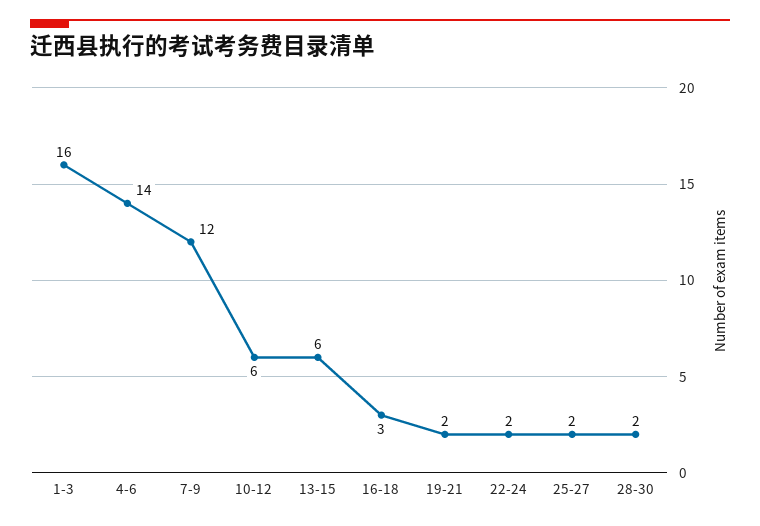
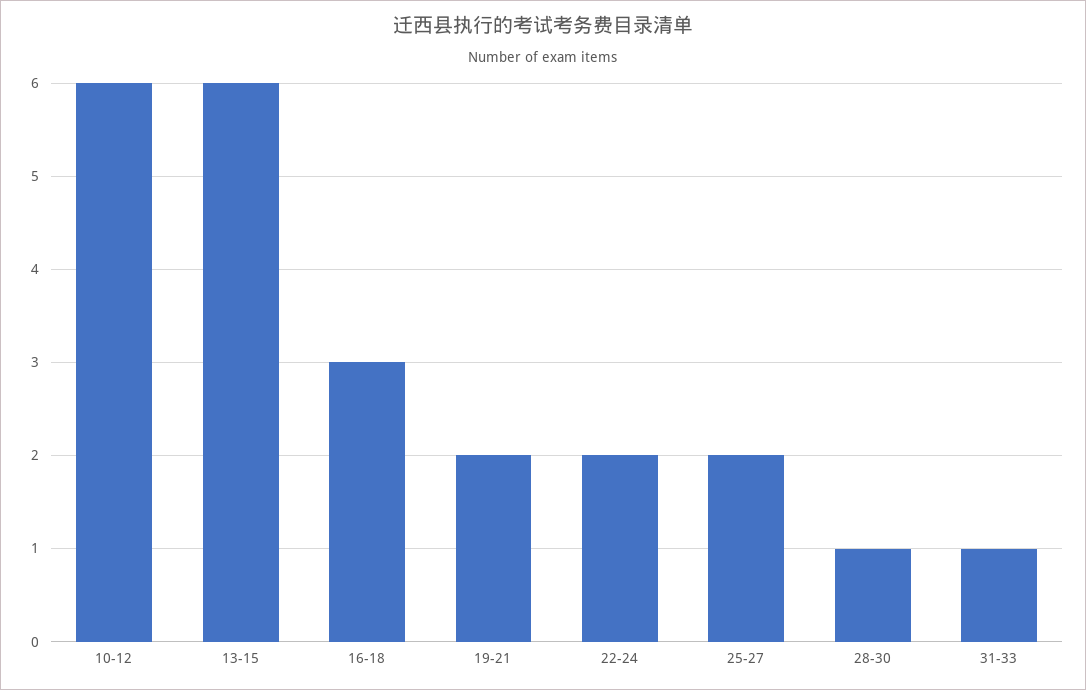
1-3: 16 -> none
4-6: 14 -> none
7-9: 12 -> none
28-30: 2 -> 1
31-33: none -> 1

